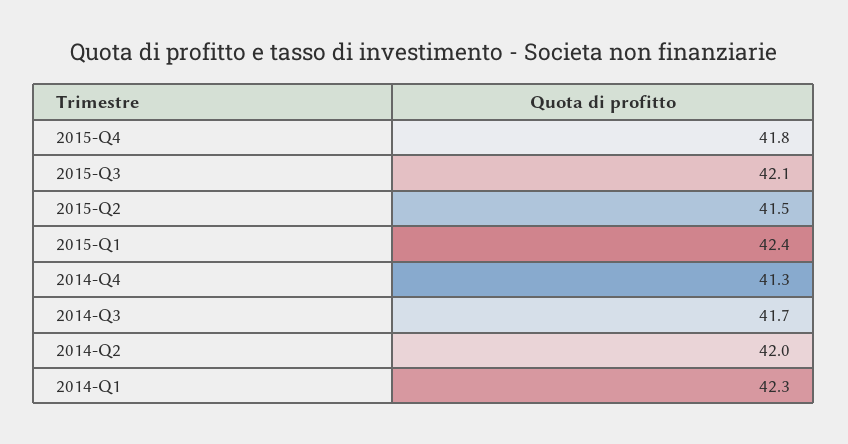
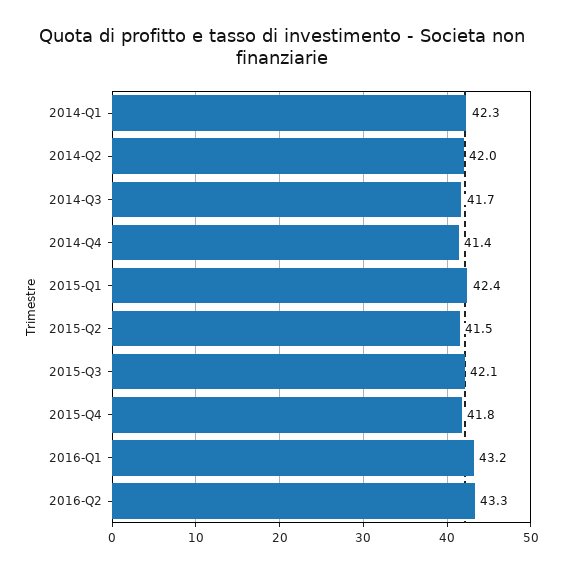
2014-Q4: 41.3 -> 41.4
2016-Q1: none -> 43.2
2016-Q2: none -> 43.3

